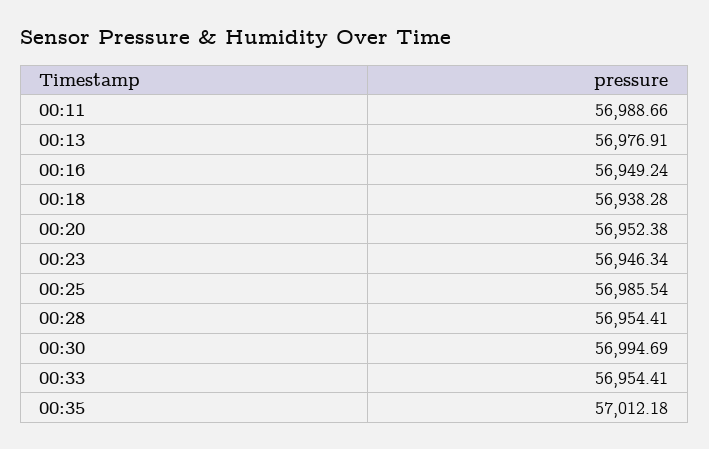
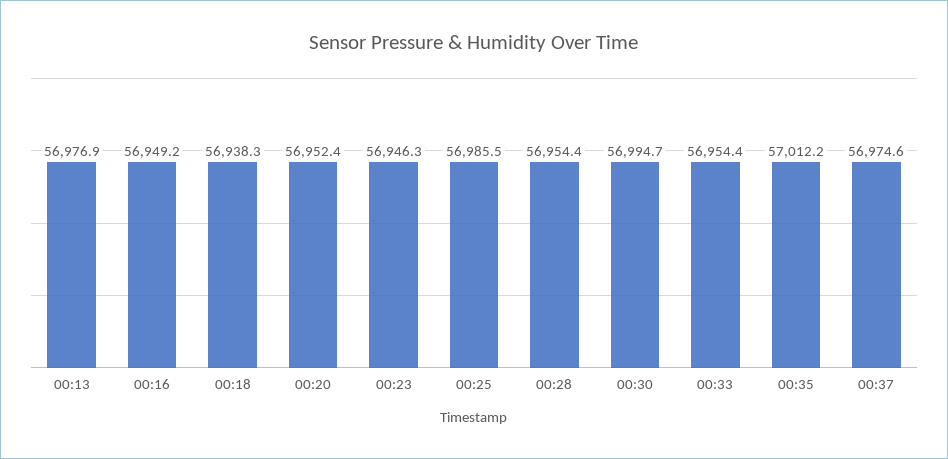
00:11: 56988.66 -> none
00:37: none -> 56974.6

